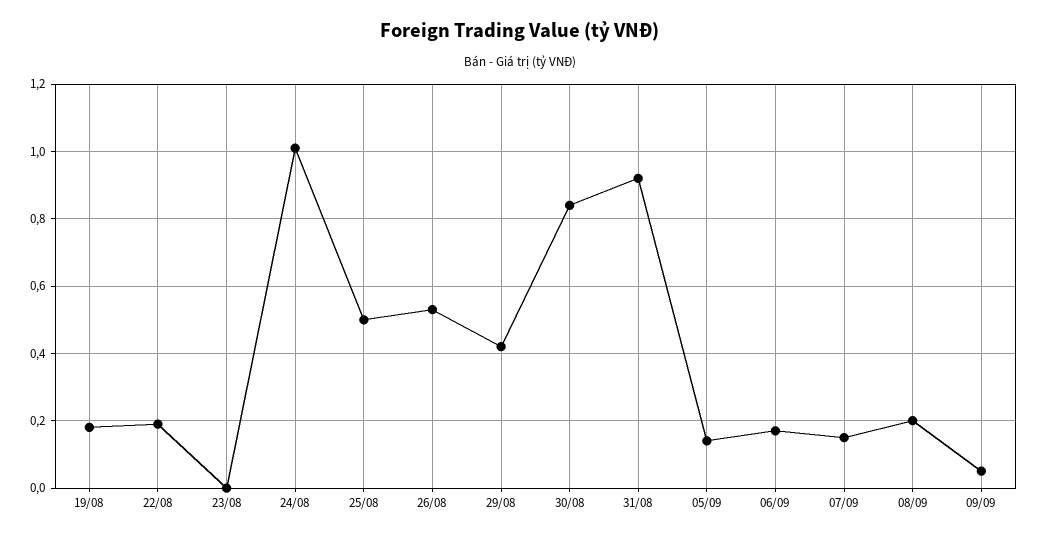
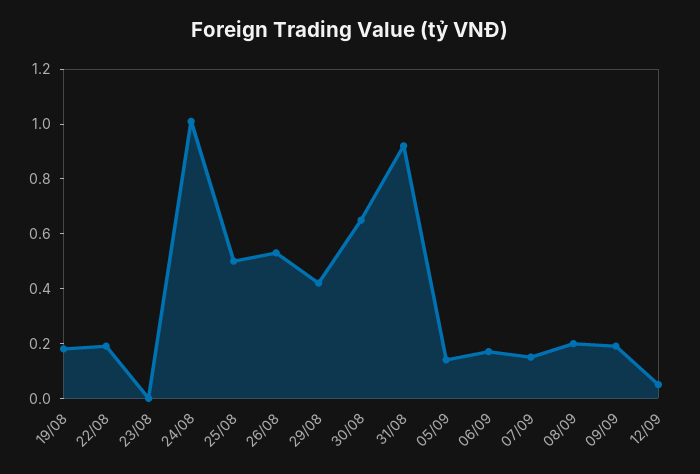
30/08: 0.85 -> 0.65
09/09: 0.05 -> 0.2
12/09: none -> 0.05

